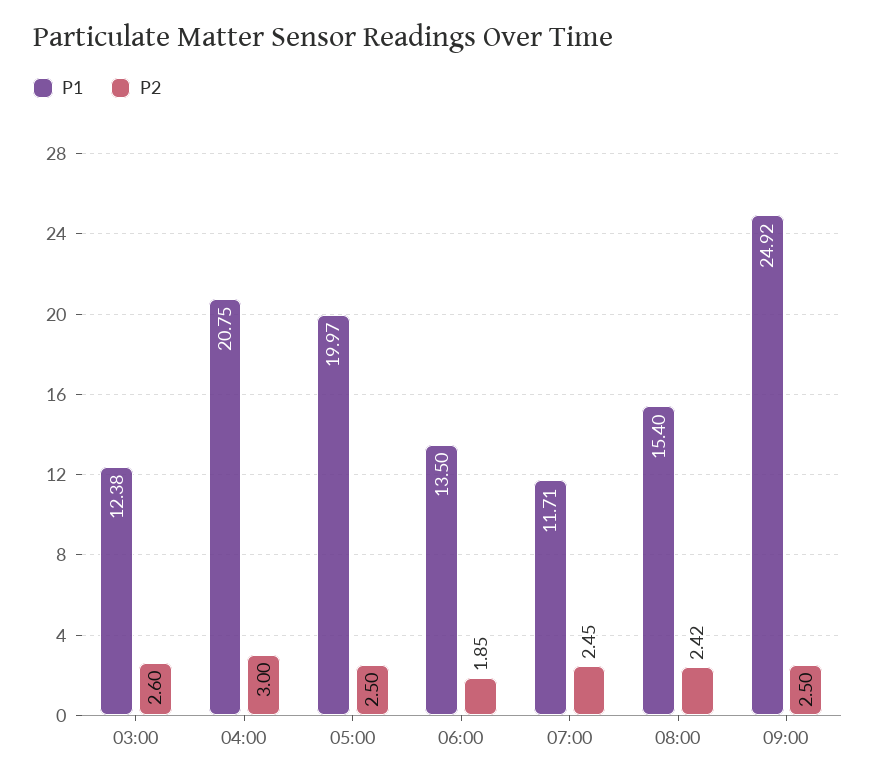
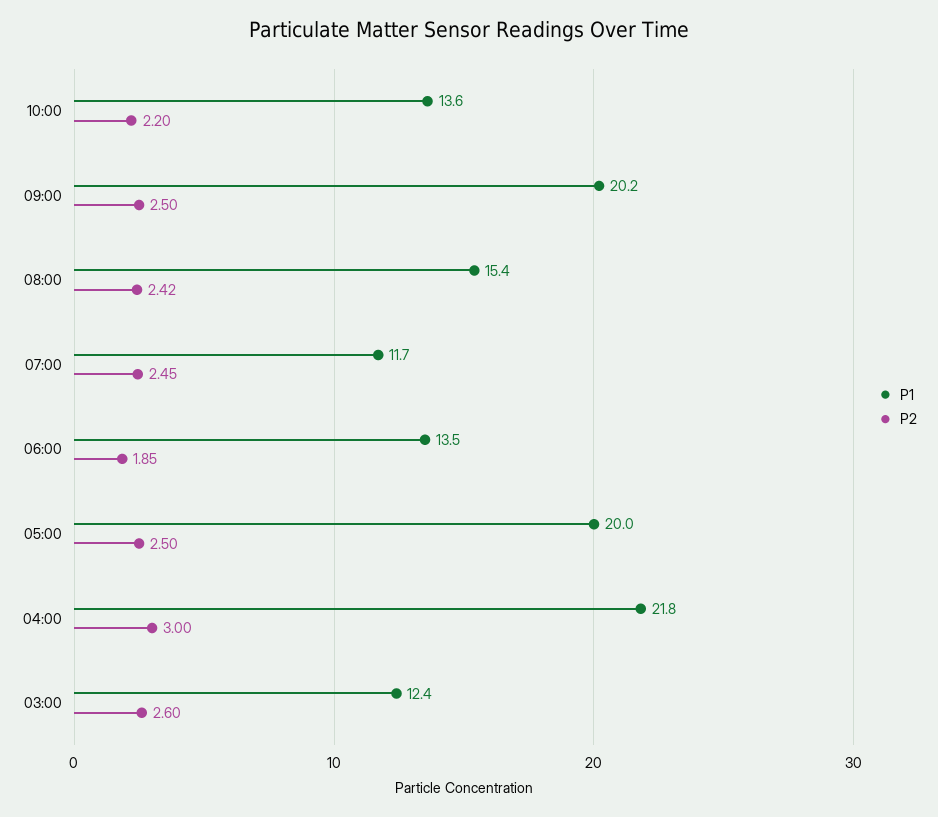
P1, 04:00: 20.75 -> 21.8
P1, 09:00: 24.92 -> 20.2
P1, 10:00: none -> 13.6
P2, 10:00: none -> 2.2

